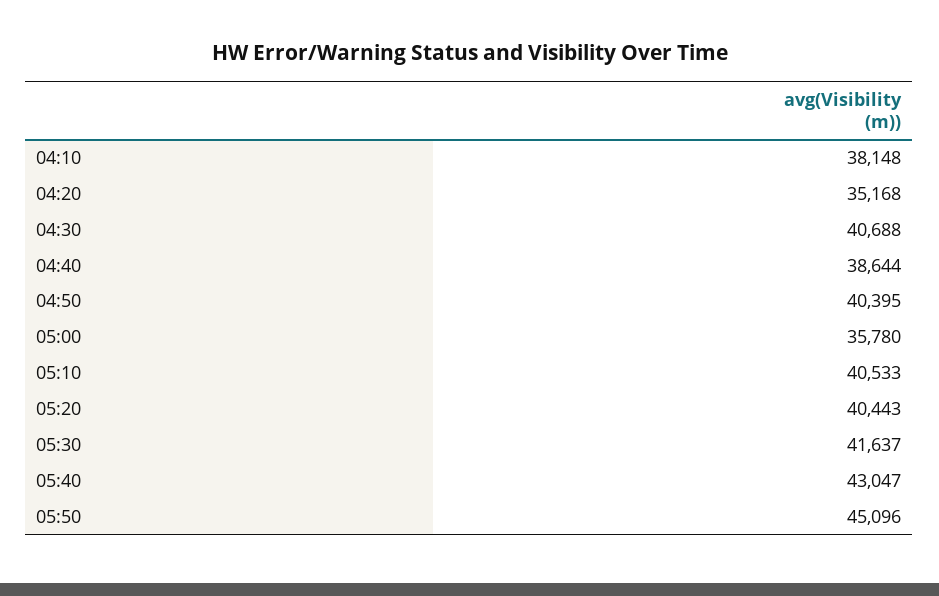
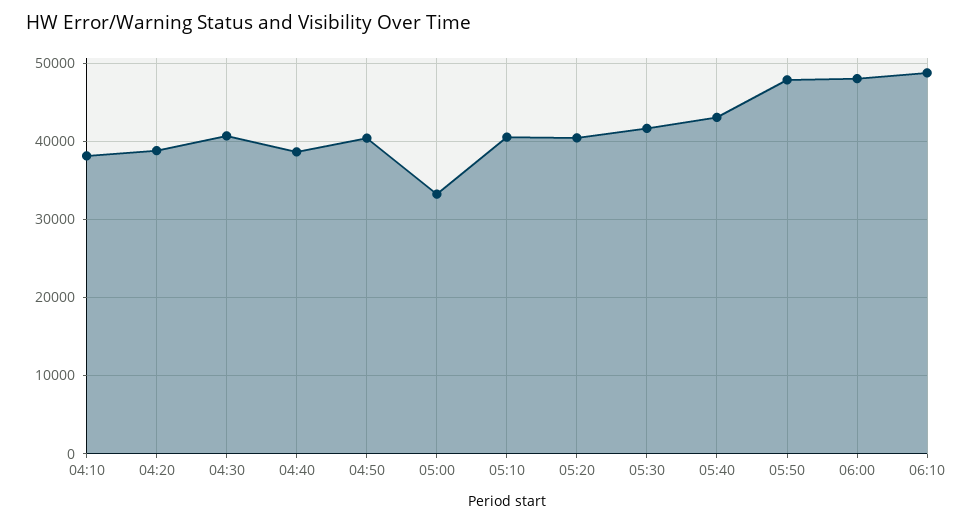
04:20: 35168 -> 39000
05:00: 35780 -> 33000
05:50: 45096 -> 48000
06:00: none -> 48000
06:10: none -> 49000

